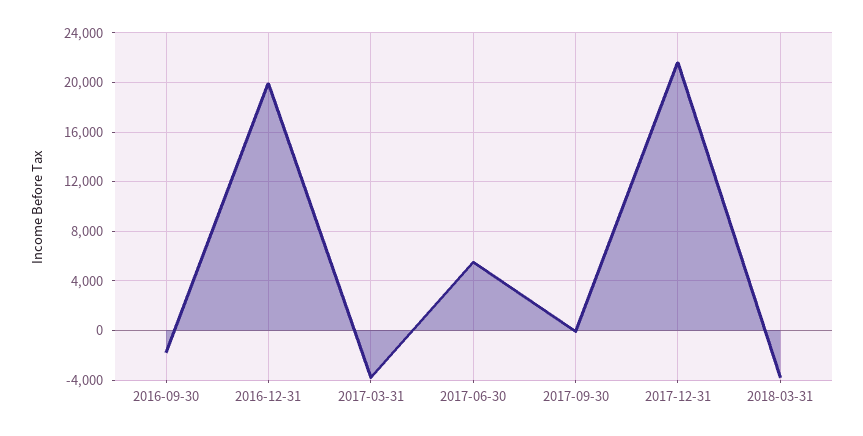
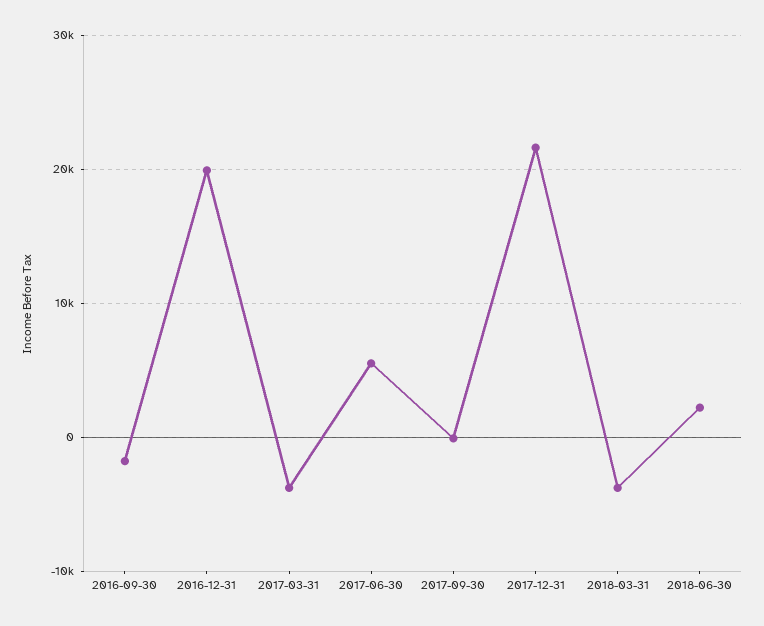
2018-06-30: none -> 2000

